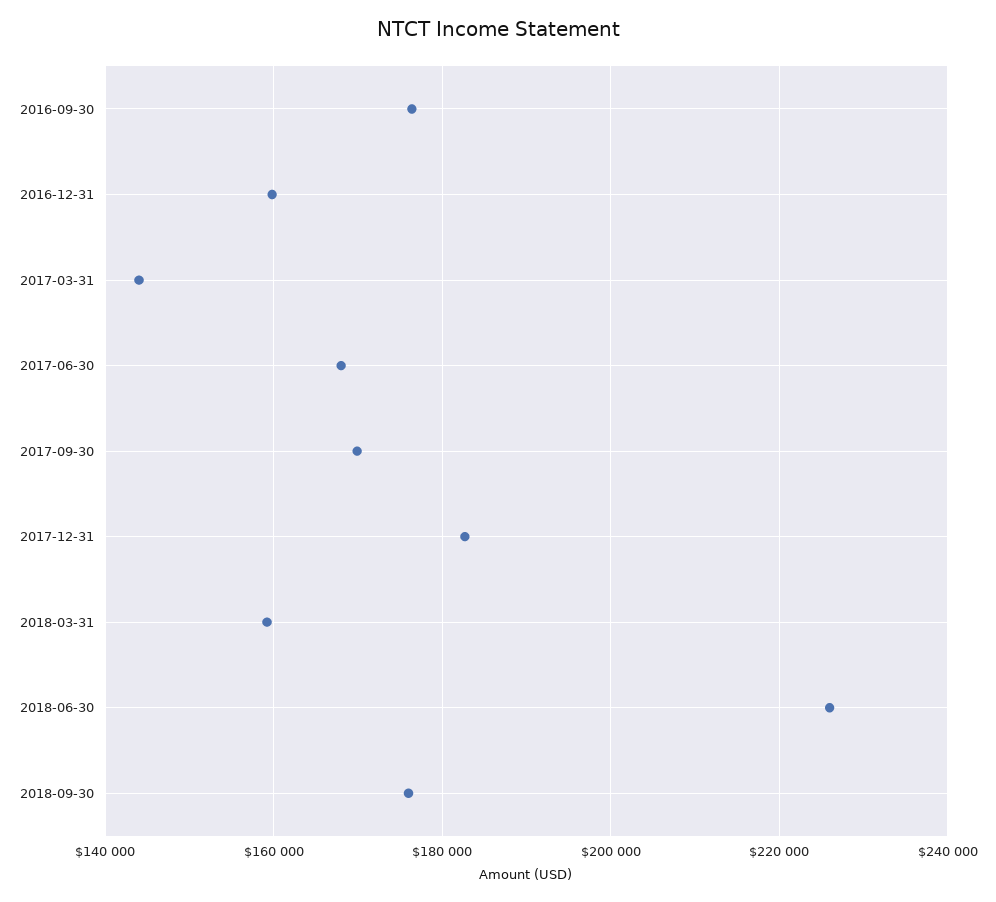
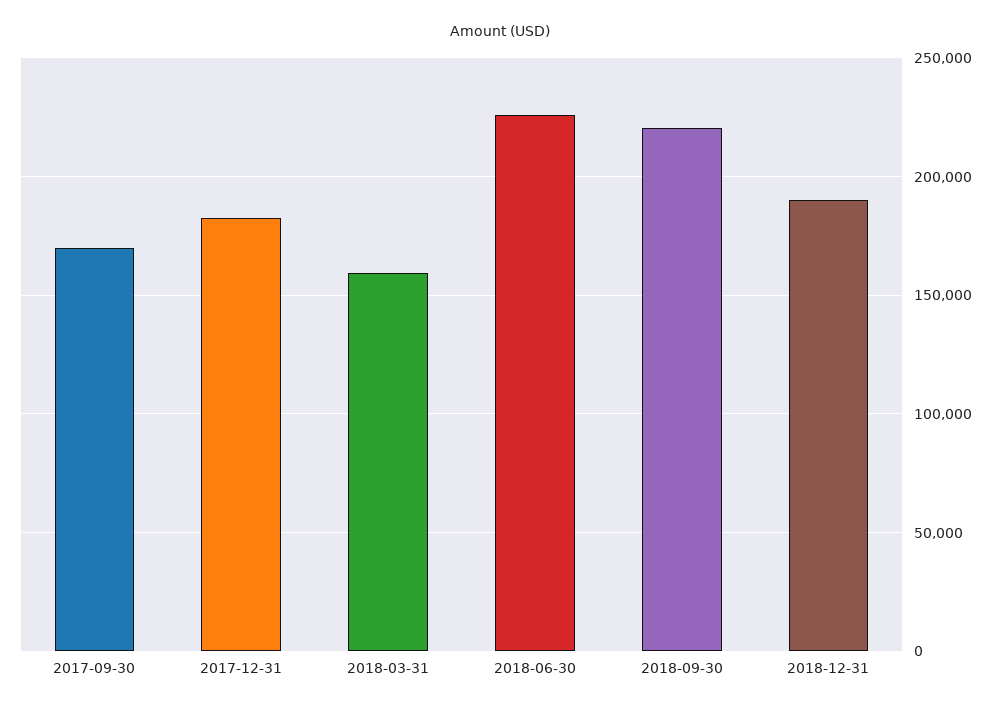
2016-09-30: 176000 -> none
2016-12-31: 160000 -> none
2017-03-31: 144000 -> none
2017-06-30: 168000 -> none
2018-09-30: 176000 -> 220000
2018-12-31: none -> 190000

